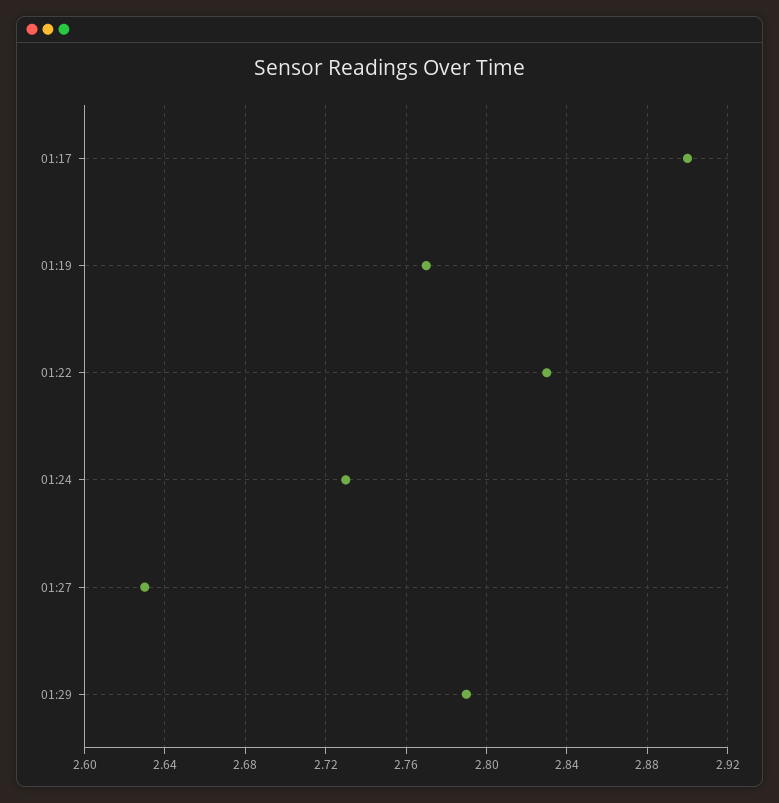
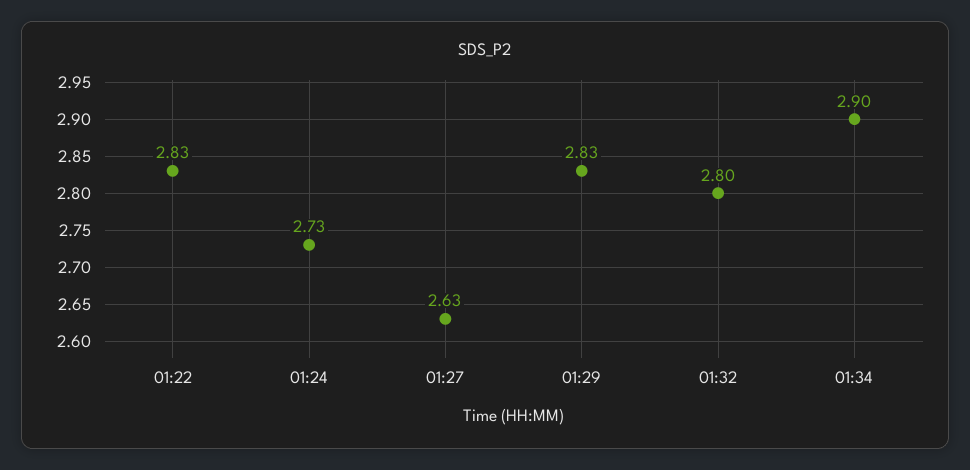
01:17: 2.9 -> none
01:19: 2.77 -> none
01:29: 2.79 -> 2.83
01:32: none -> 2.8
01:34: none -> 2.9

